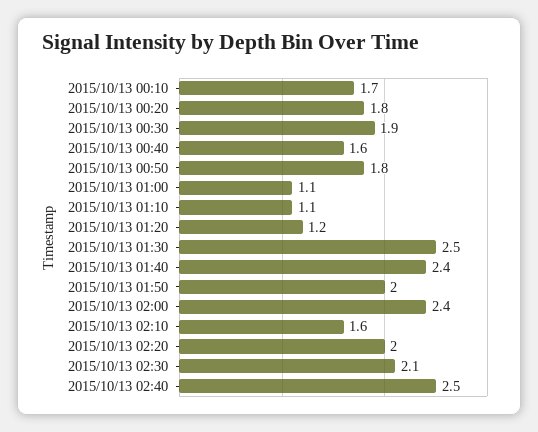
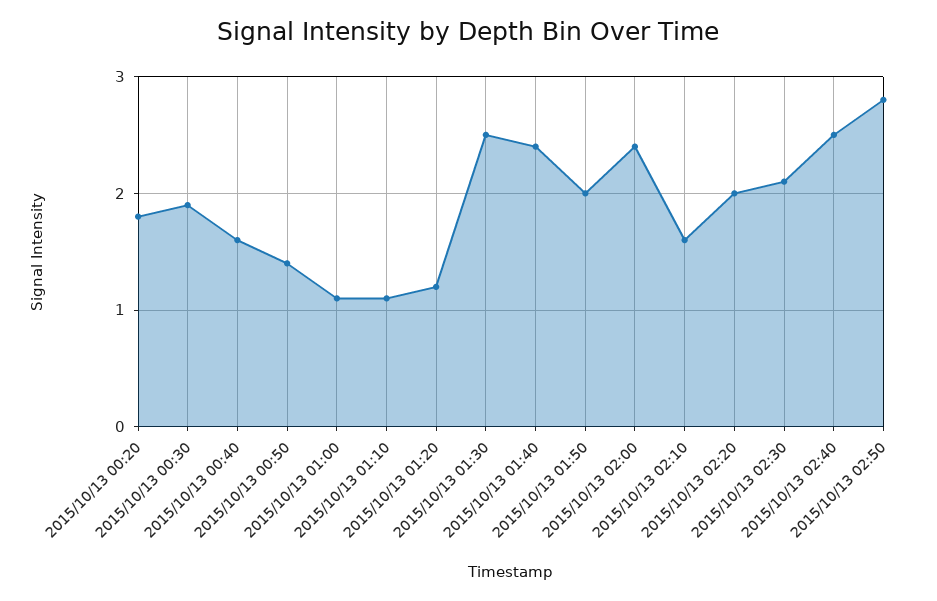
2015/10/13 00:10: 1.7 -> none
2015/10/13 00:50: 1.8 -> 1.4
2015/10/13 02:50: none -> 2.8

